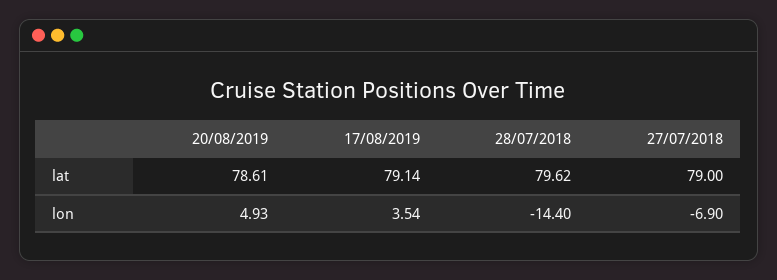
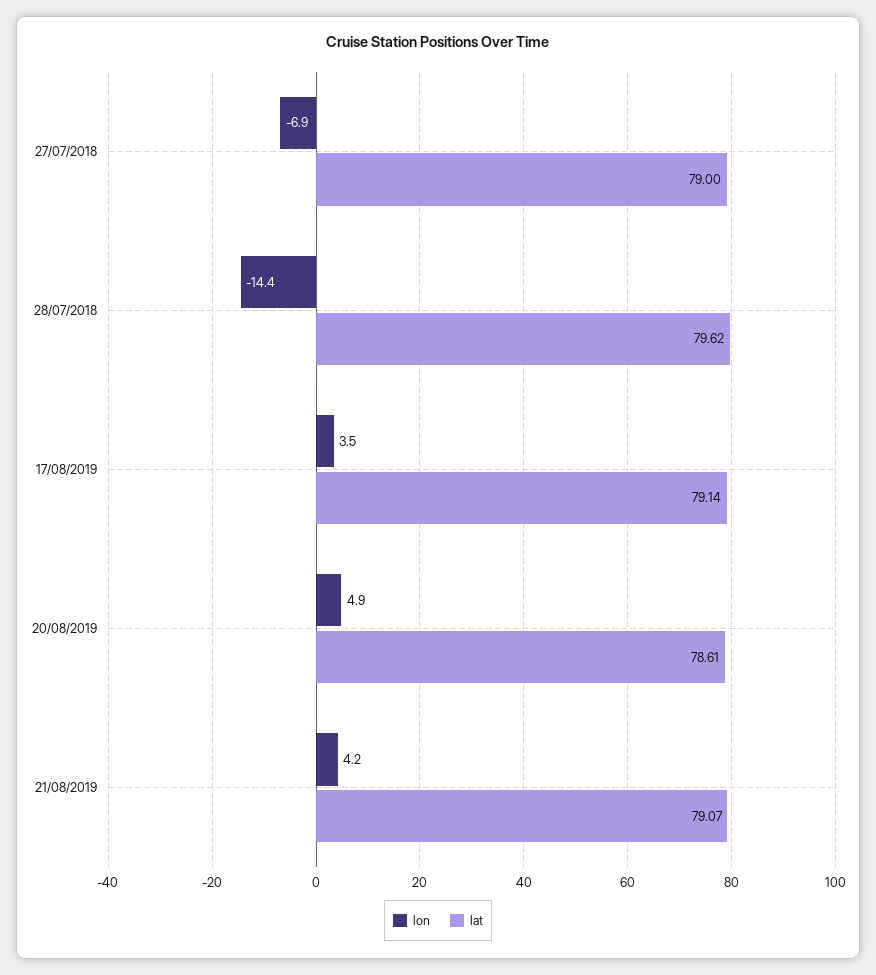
lon, 21/08/2019: none -> 4.2
lat, 21/08/2019: none -> 79.07

